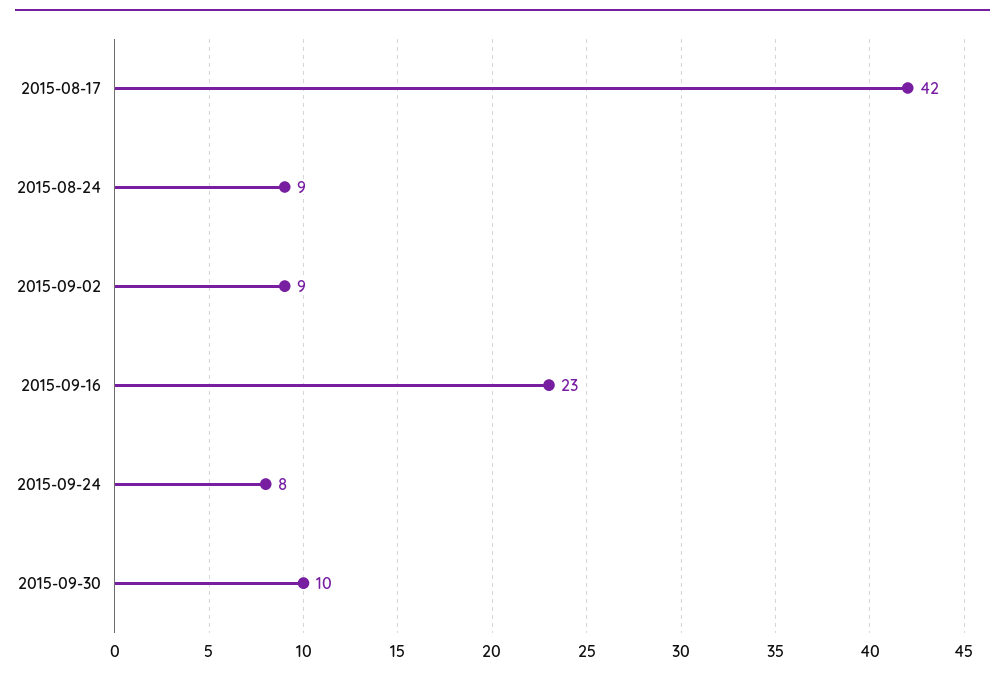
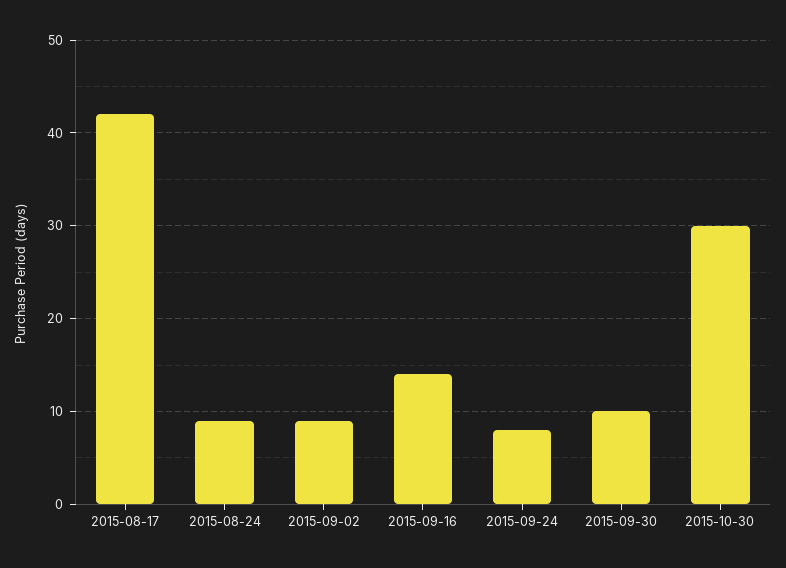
2015-09-16: 23 -> 14
2015-10-30: none -> 30

